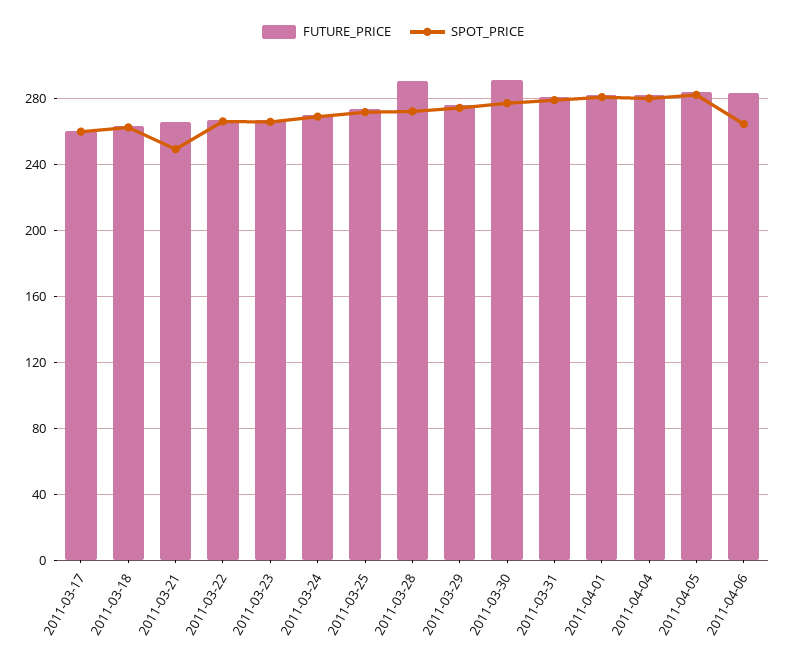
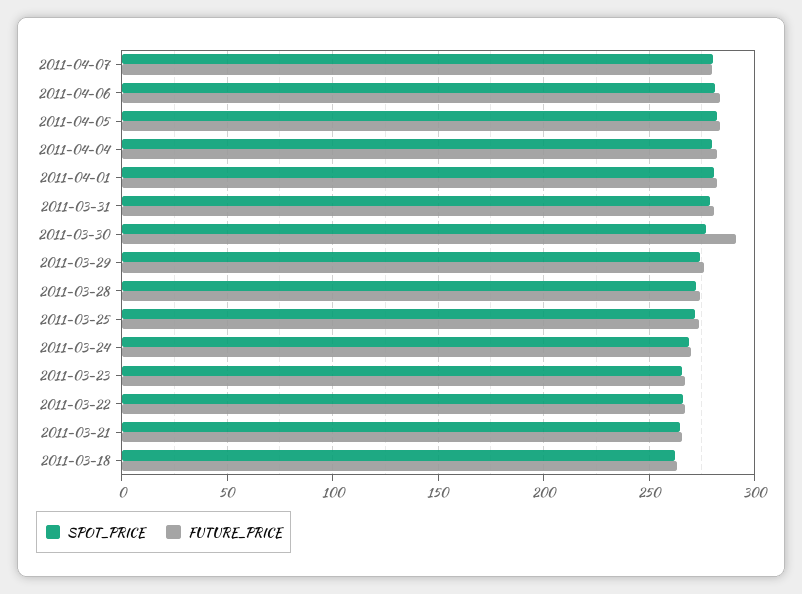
FUTURE_PRICE, 2011-03-17: 260 -> none
SPOT_PRICE, 2011-03-17: 260 -> none
SPOT_PRICE, 2011-03-21: 250 -> 265
FUTURE_PRICE, 2011-03-28: 290 -> 275
SPOT_PRICE, 2011-04-06: 265 -> 280
SPOT_PRICE, 2011-04-07: none -> 280
FUTURE_PRICE, 2011-04-07: none -> 280

